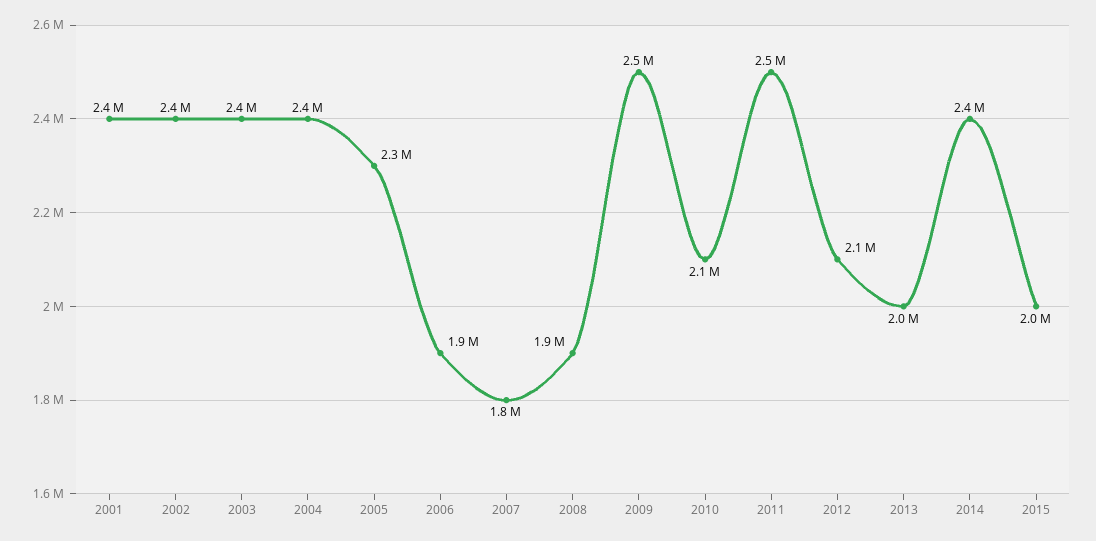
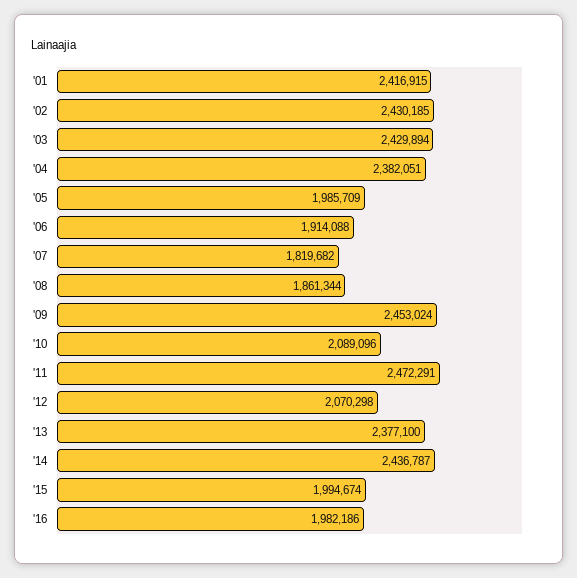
2005: 2300000 -> 1985709
2013: 2000000 -> 2377100
'16: none -> 1982186

